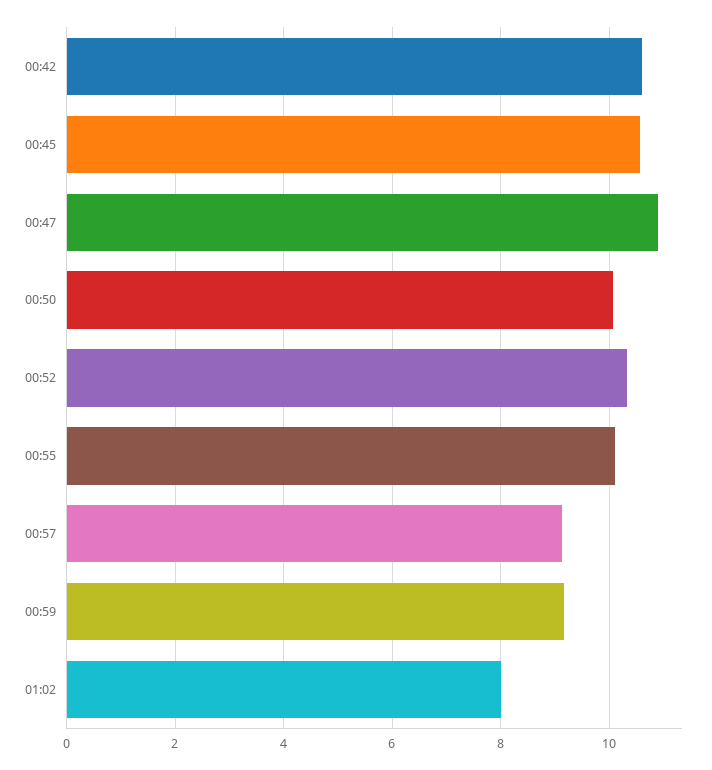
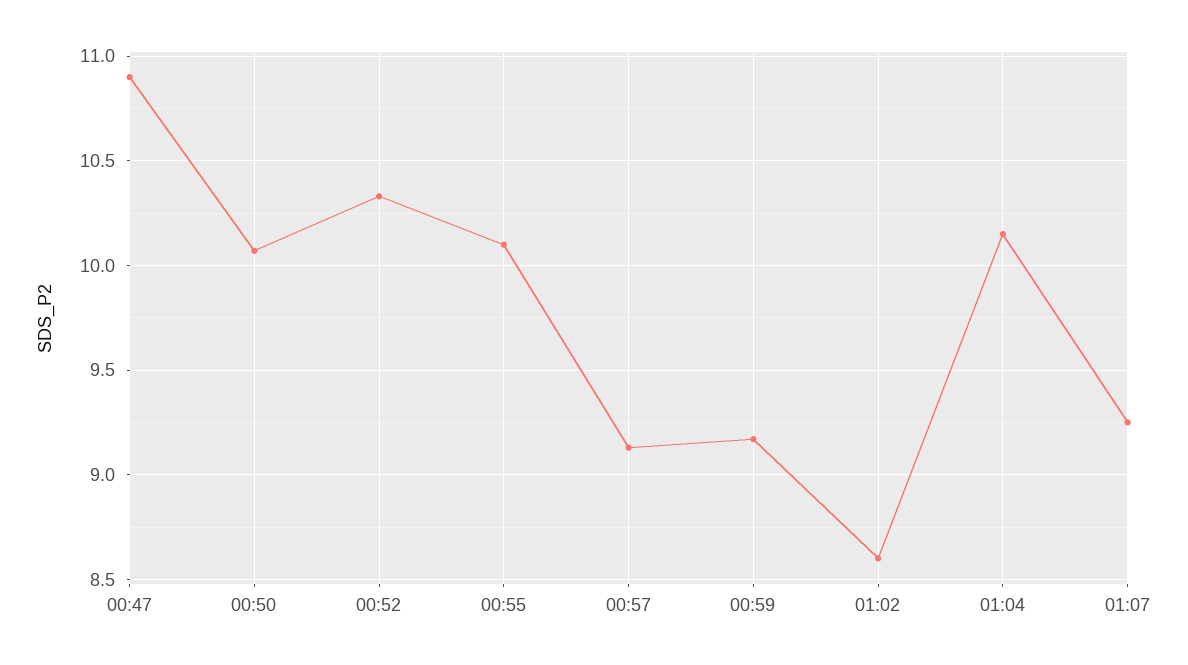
00:42: 10.6 -> none
00:45: 10.6 -> none
01:02: 8 -> 8.6
01:04: none -> 10.15
01:07: none -> 9.25

